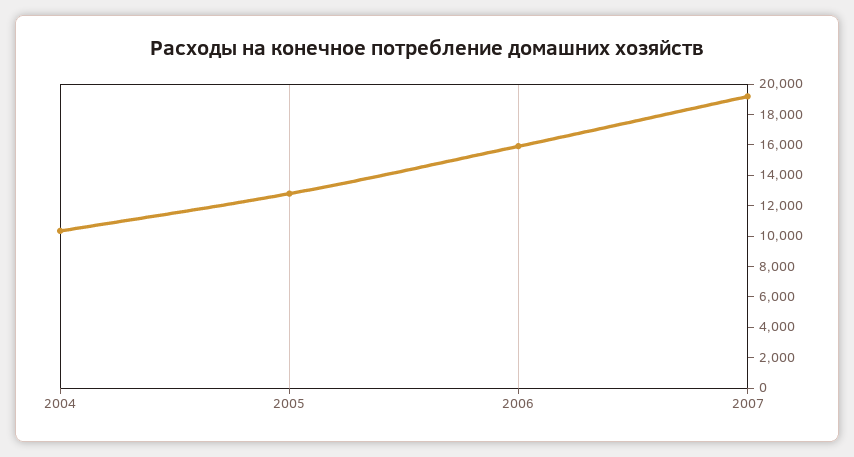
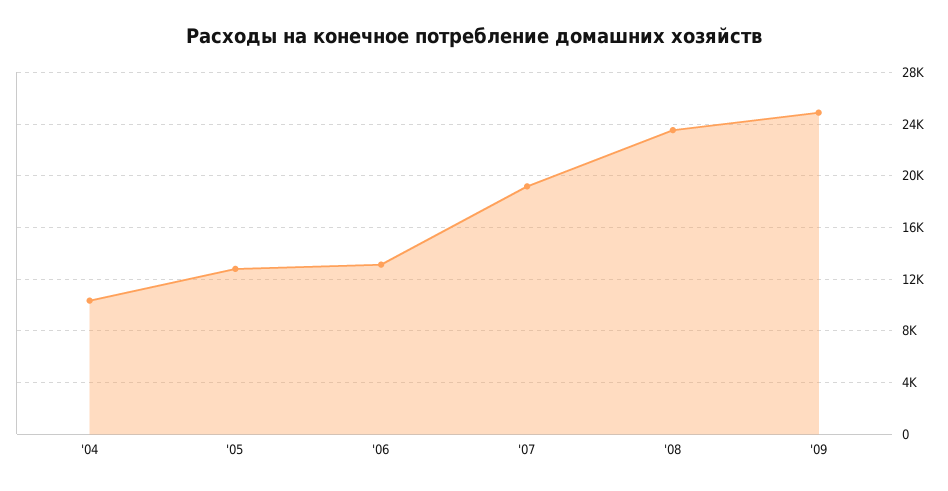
2006: 16000 -> 13000
'08: none -> 23500
'09: none -> 25000

